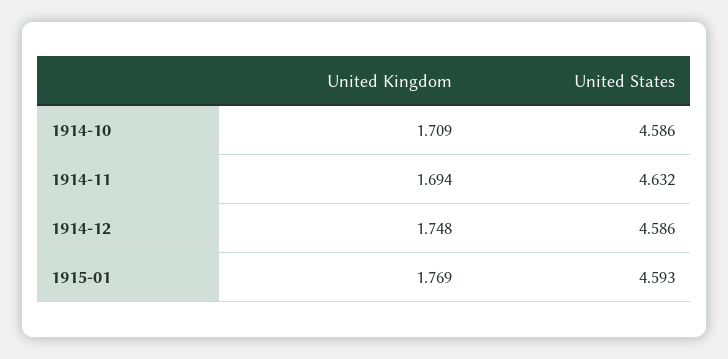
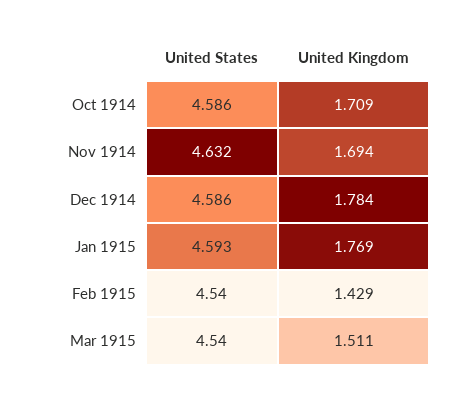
United Kingdom, 1914-12: 1.748 -> 1.784
United States, Feb 1915: none -> 4.54
United Kingdom, Feb 1915: none -> 1.429
United States, Mar 1915: none -> 4.54
United Kingdom, Mar 1915: none -> 1.511

